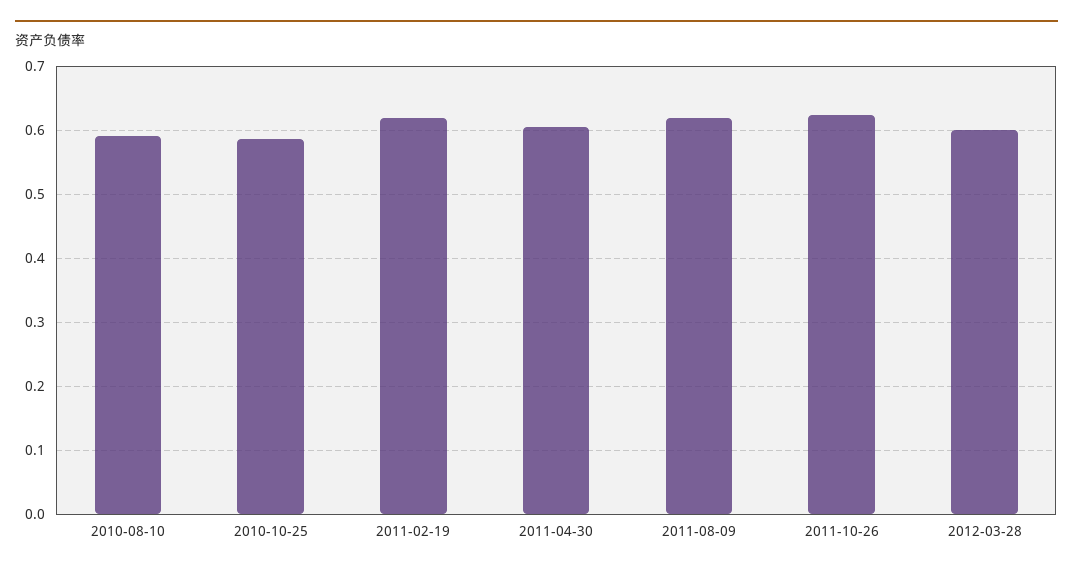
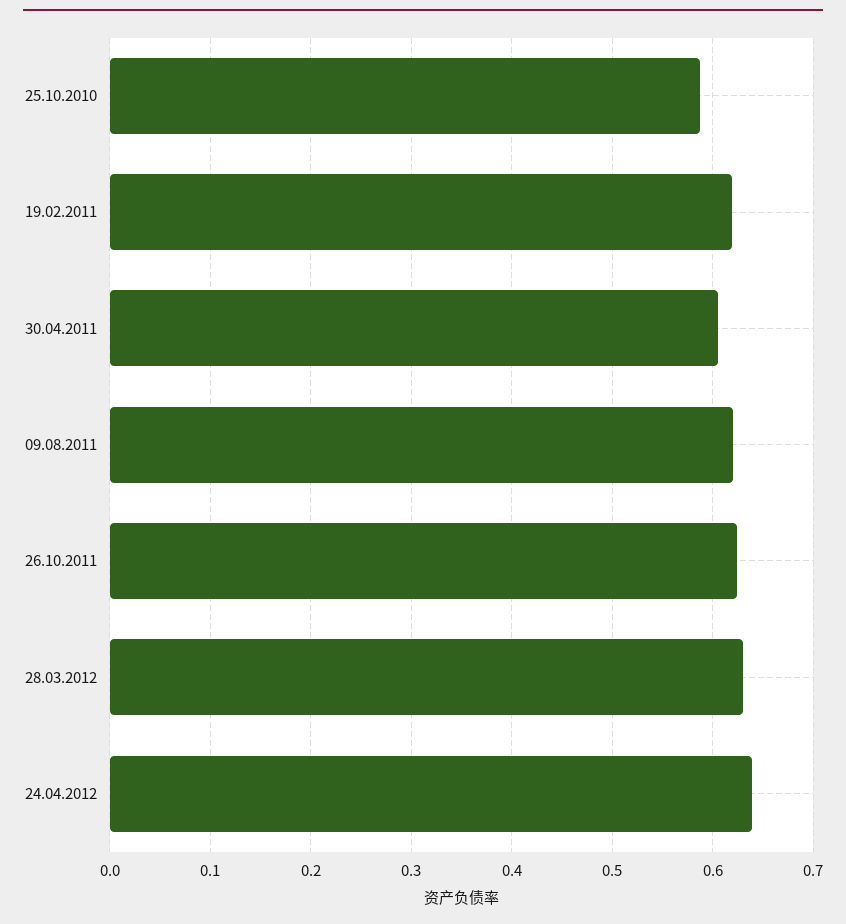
2010-08-10: 0.59 -> none
2012-03-28: 0.6 -> 0.63
24.04.2012: none -> 0.64

